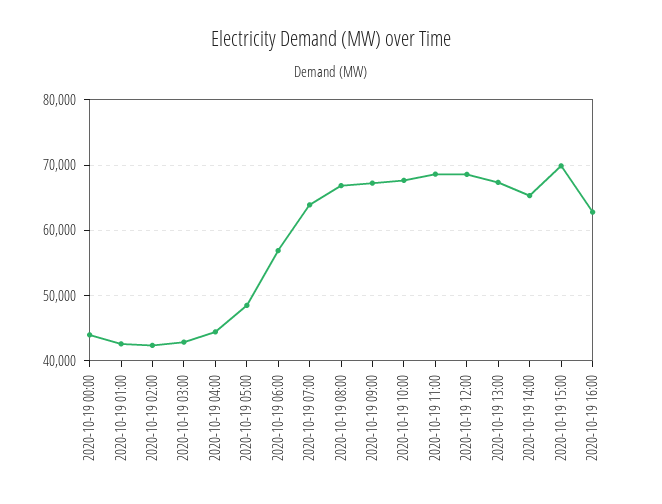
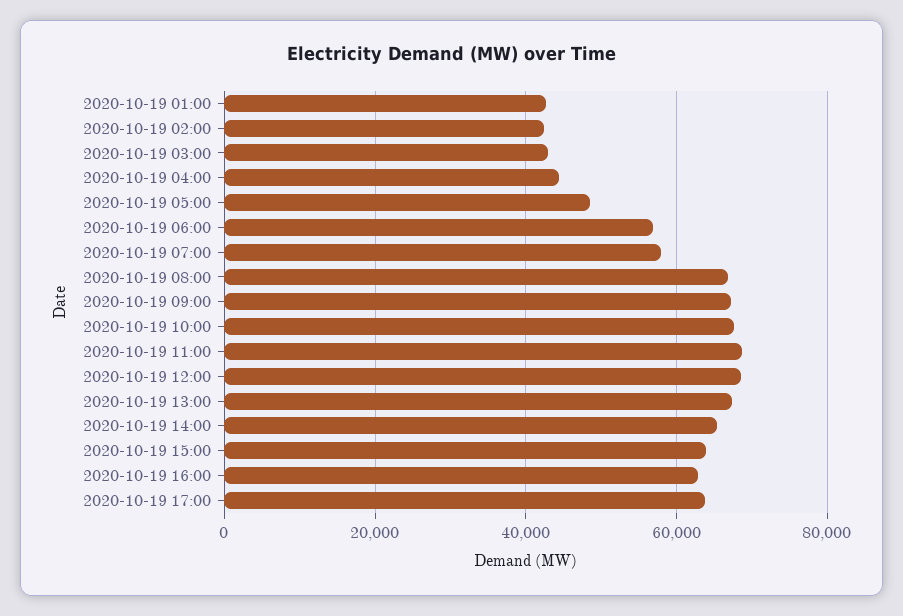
2020-10-19 00:00: 44000 -> none
2020-10-19 07:00: 64000 -> 58000
2020-10-19 15:00: 70000 -> 64000
2020-10-19 17:00: none -> 64000

